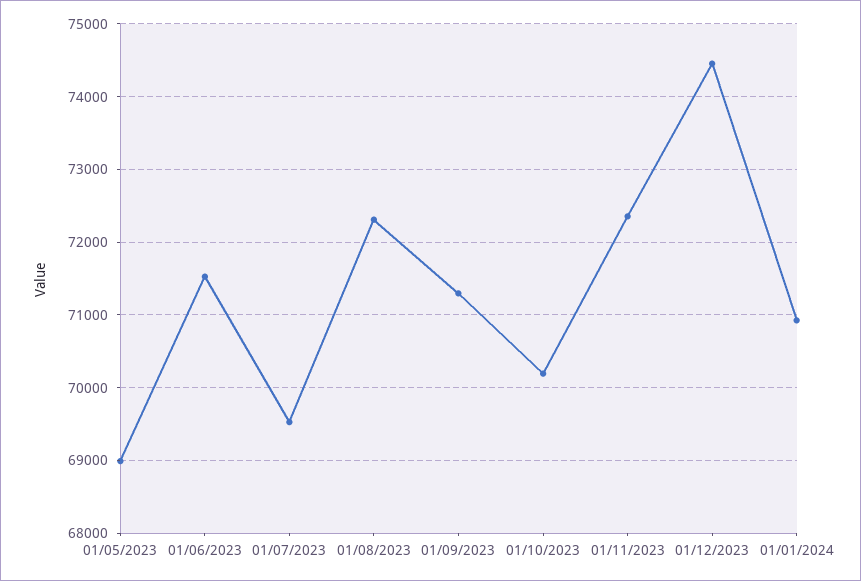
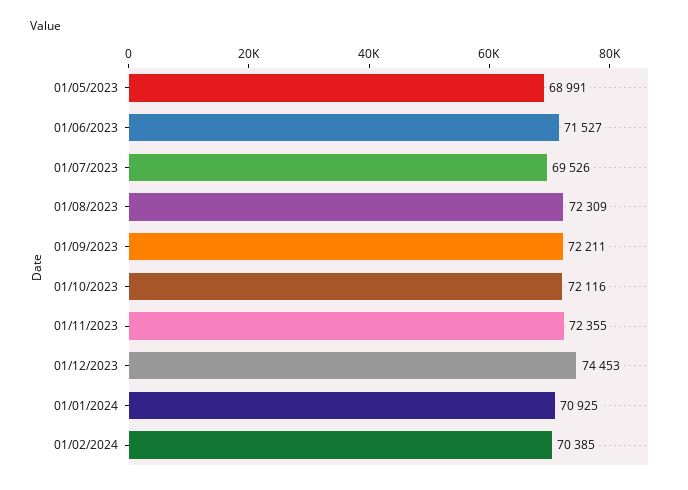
01/09/2023: 71300 -> 72211
01/10/2023: 70200 -> 72116
01/02/2024: none -> 70385

